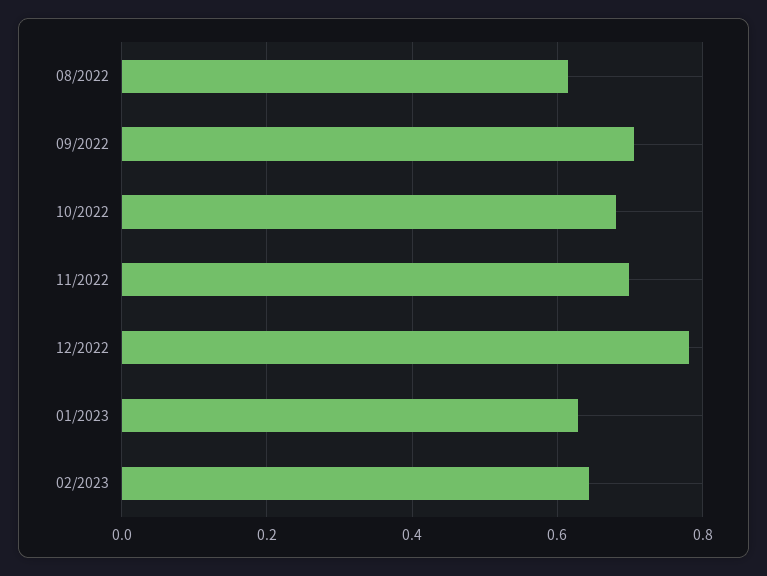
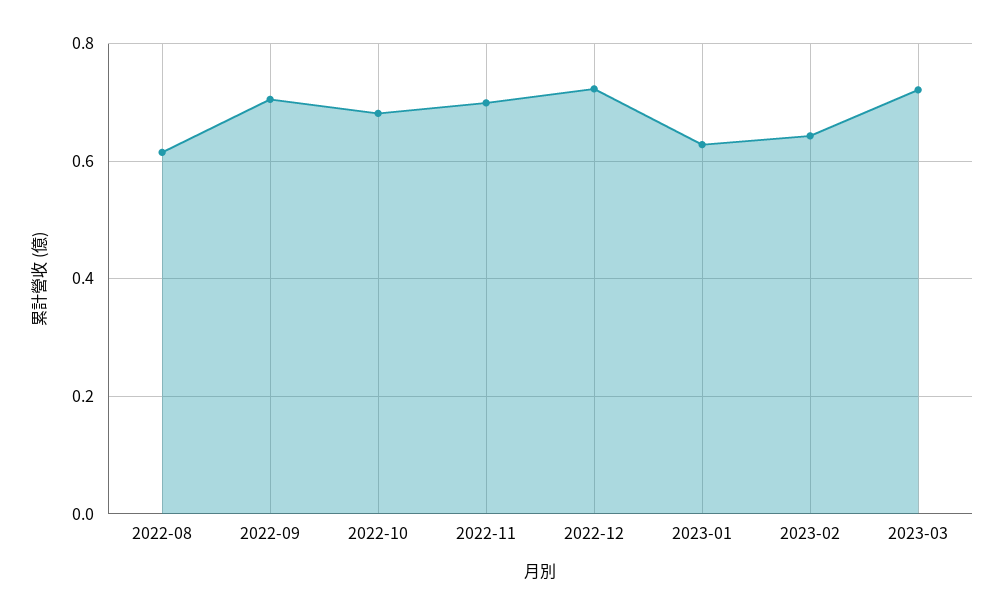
12/2022: 0.78 -> 0.72
2023-03: none -> 0.72

